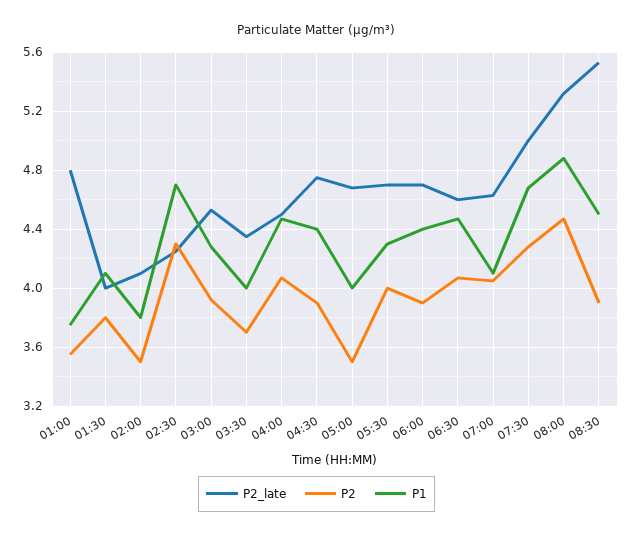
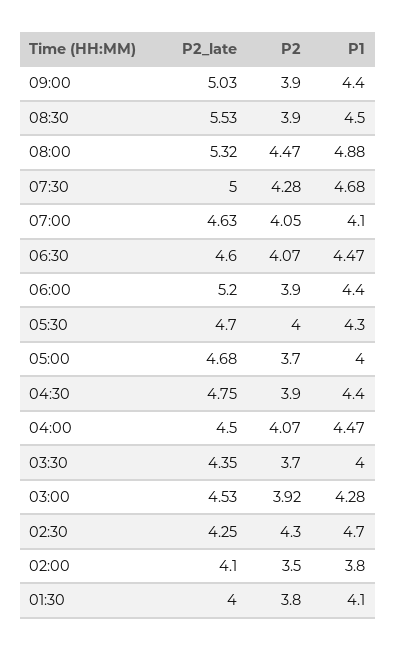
P2_late, 01:00: 4.8 -> none
P2, 01:00: 3.55 -> none
P1, 01:00: 3.75 -> none
P2, 05:00: 3.5 -> 3.7
P2_late, 06:00: 4.7 -> 5.2
P2_late, 09:00: none -> 5.03
P2, 09:00: none -> 3.9
P1, 09:00: none -> 4.4

